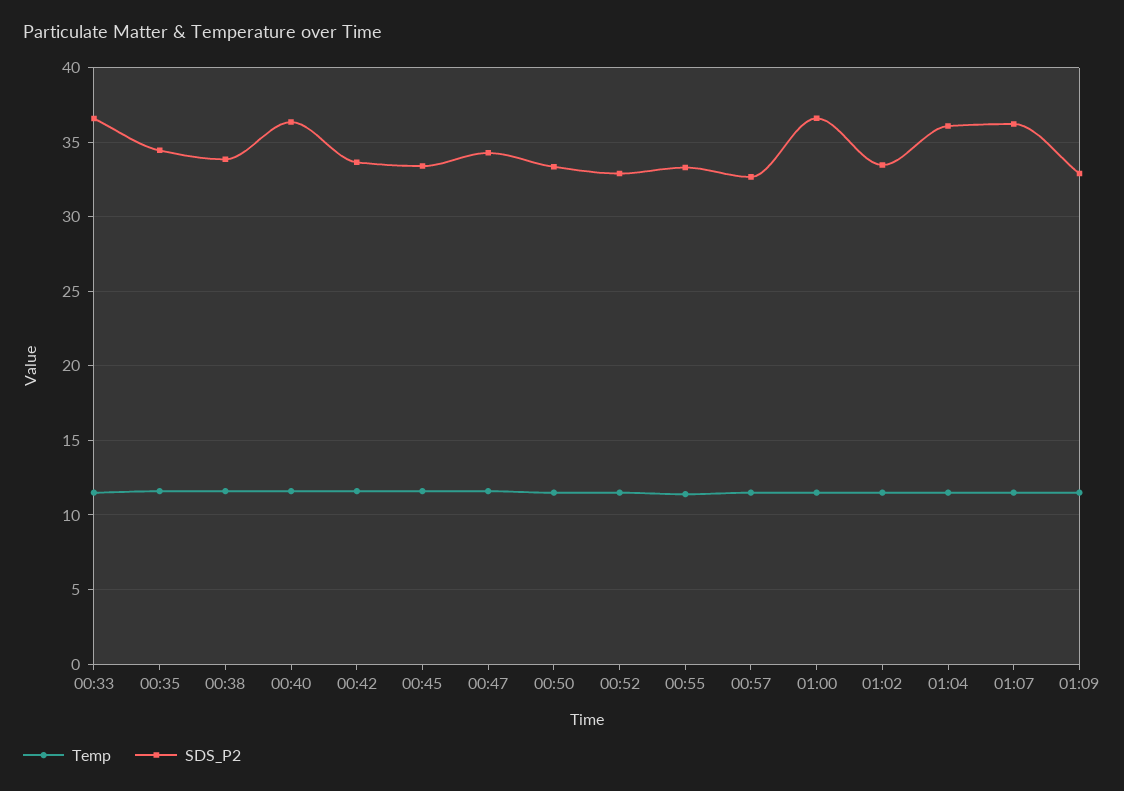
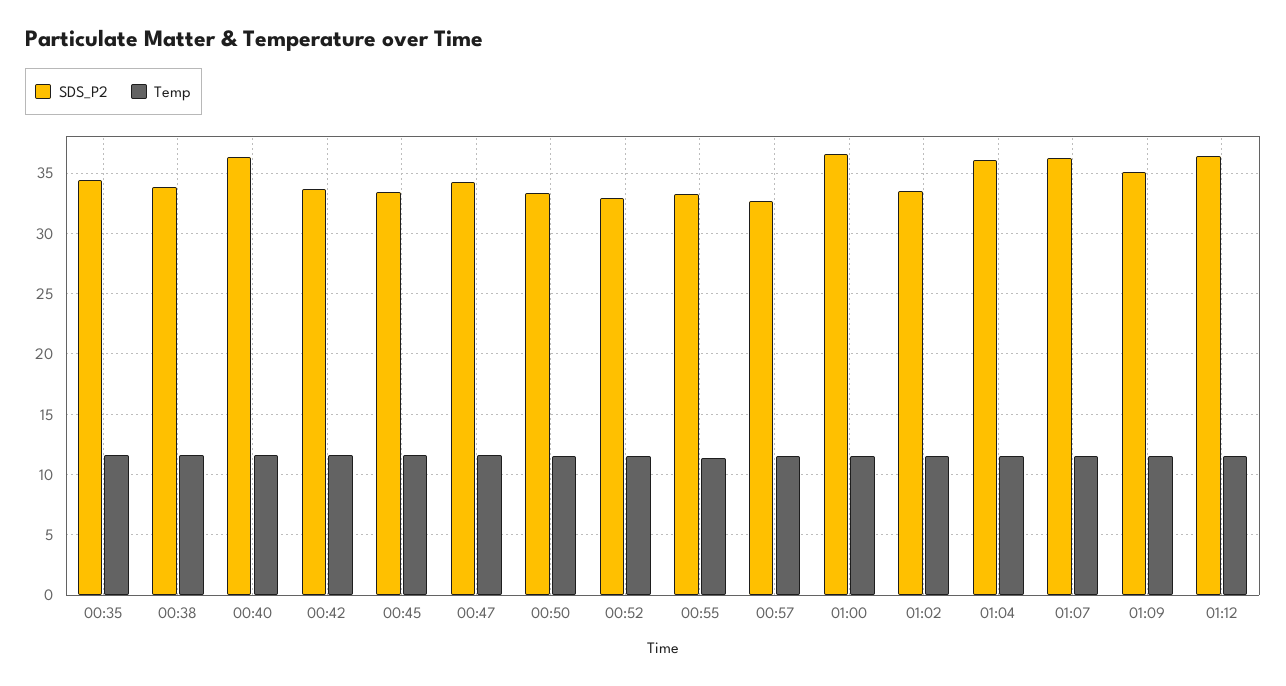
Temp, 00:33: 11.5 -> none
SDS_P2, 00:33: 36.5 -> none
SDS_P2, 01:09: 33 -> 35
SDS_P2, 01:12: none -> 36.5
Temp, 01:12: none -> 11.5

